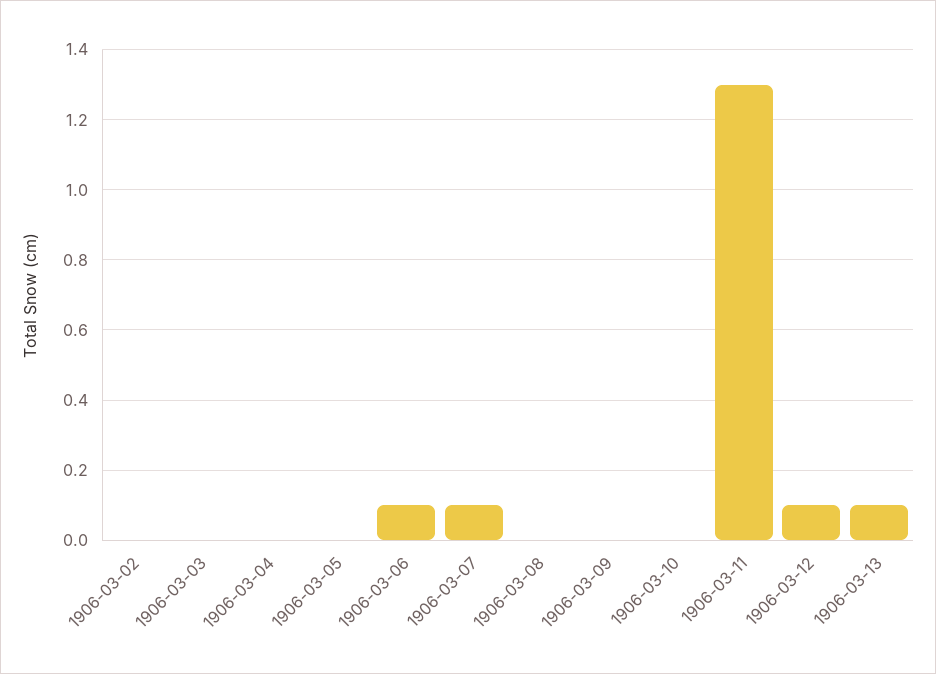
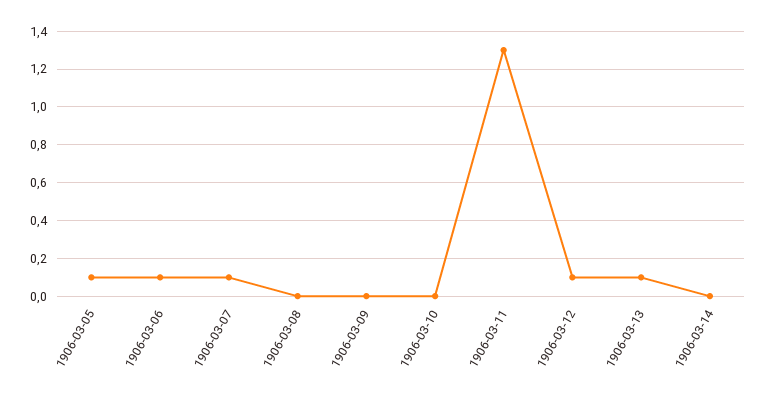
1906-03-02: 0 -> none
1906-03-03: 0 -> none
1906-03-04: 0 -> none
1906-03-05: 0 -> 0.1
1906-03-14: none -> 0

